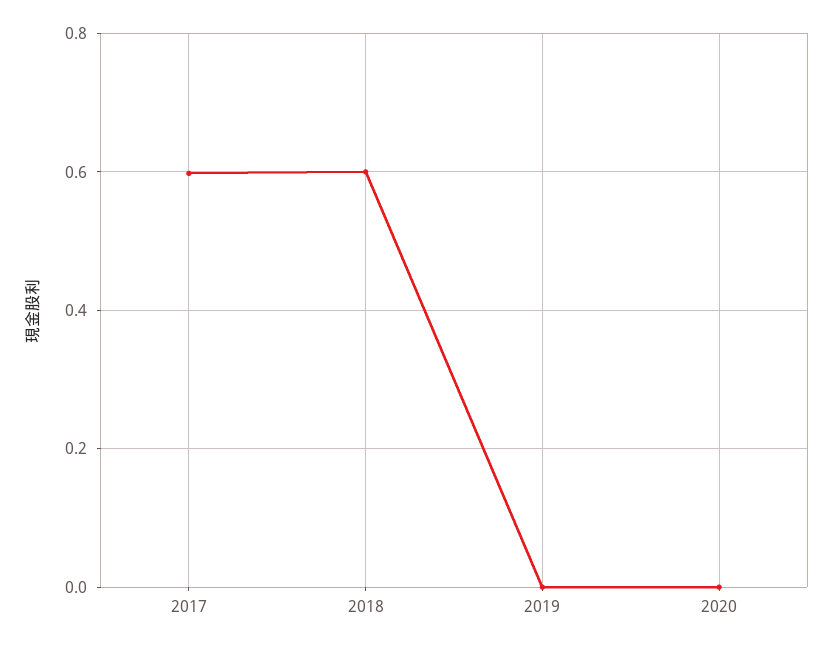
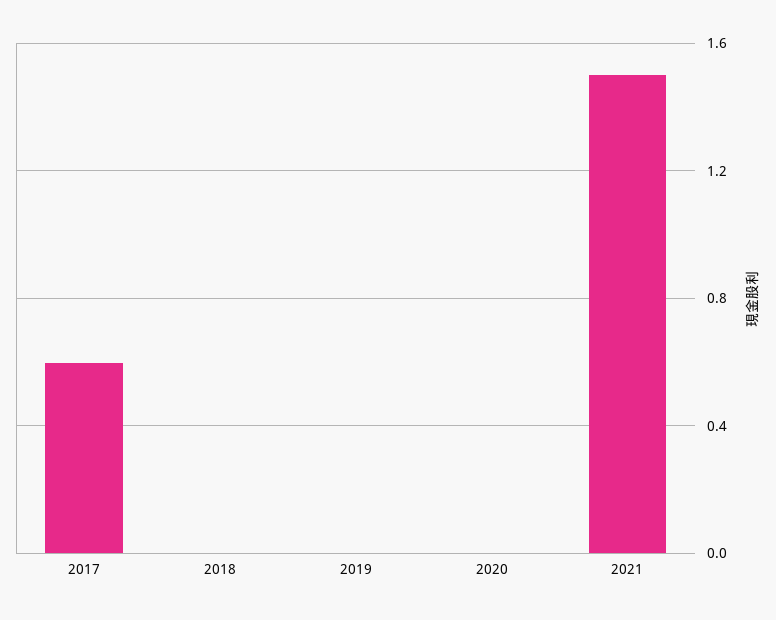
2018: 0.6 -> 0
2021: none -> 1.5

